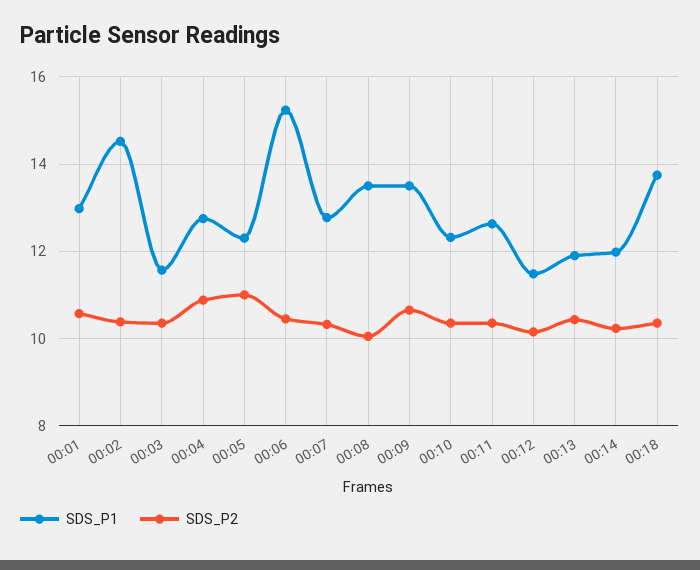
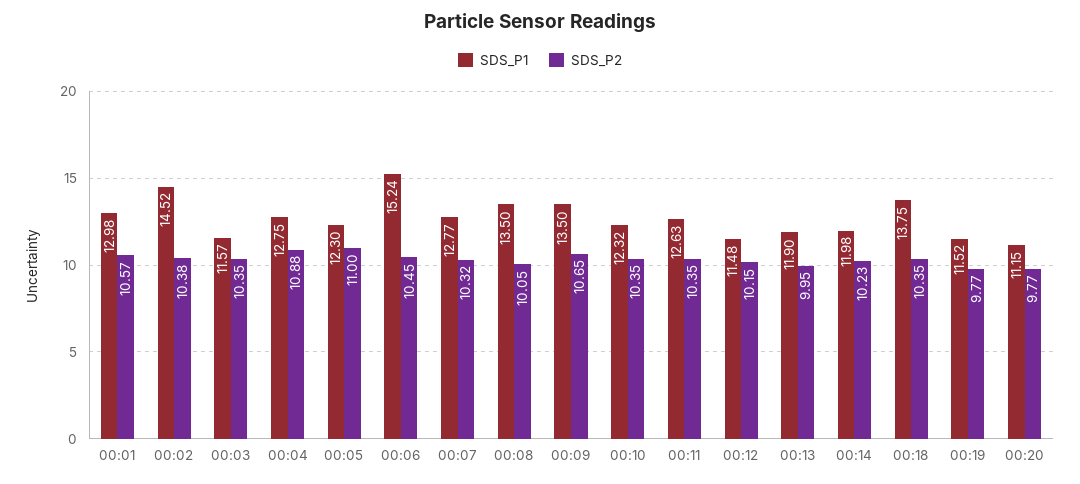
SDS_P2, 00:13: 10.4 -> 9.95
SDS_P1, 00:19: none -> 11.52
SDS_P2, 00:19: none -> 9.77
SDS_P1, 00:20: none -> 11.15
SDS_P2, 00:20: none -> 9.77

